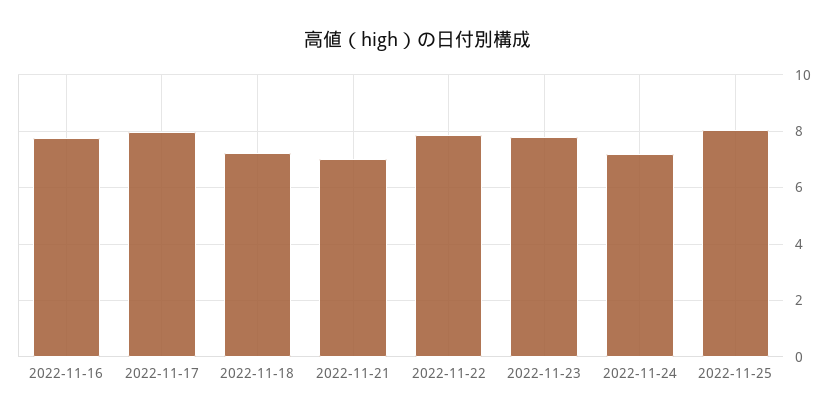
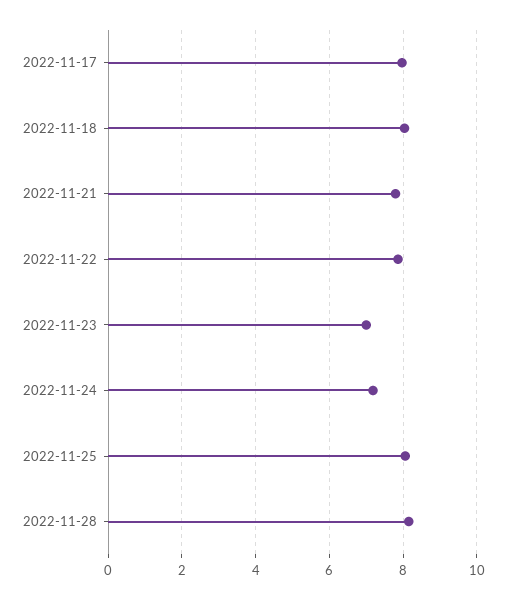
2022-11-16: 7.75 -> none
2022-11-18: 7.25 -> 8
2022-11-21: 7 -> 7.8
2022-11-23: 7.75 -> 7
2022-11-28: none -> 8.2

